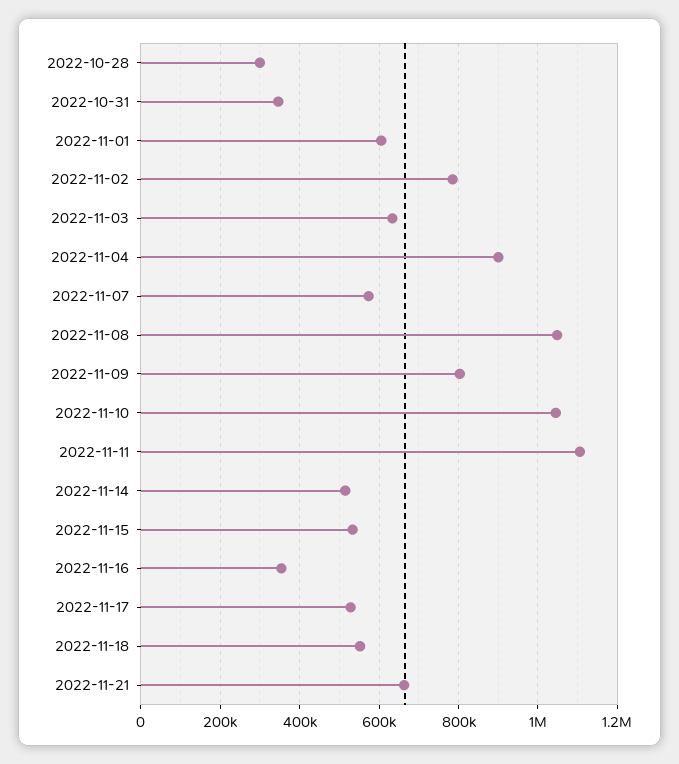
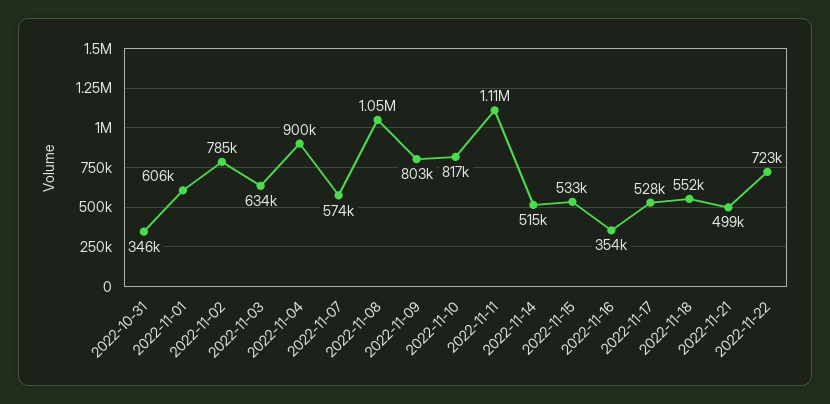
2022-10-28: 300000 -> none
2022-11-10: 1040000 -> 817000
2022-11-21: 660000 -> 499000
2022-11-22: none -> 723000

